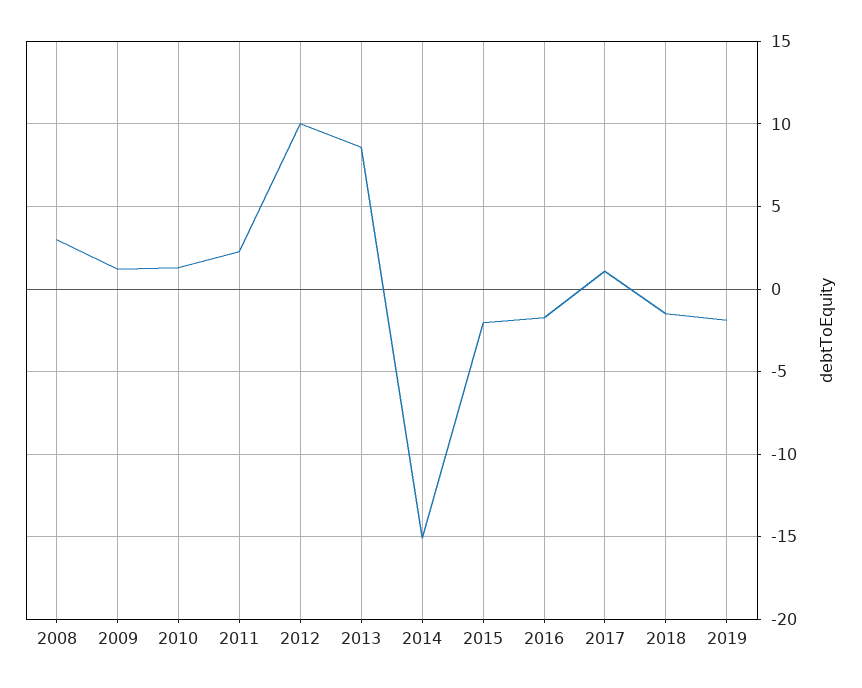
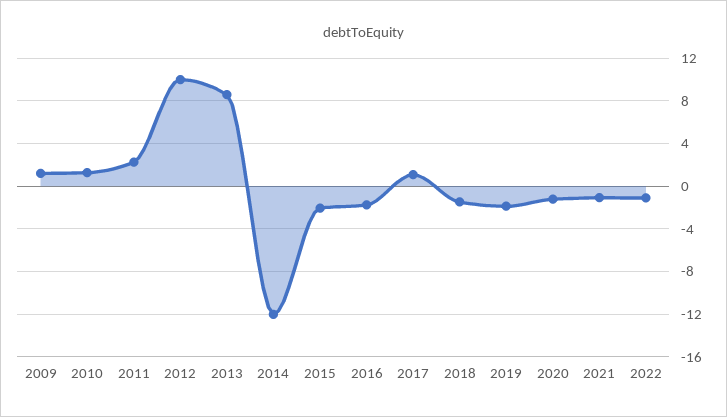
2008: 3 -> none
2014: -15 -> -12
2020: none -> -1
2021: none -> -1
2022: none -> -1

